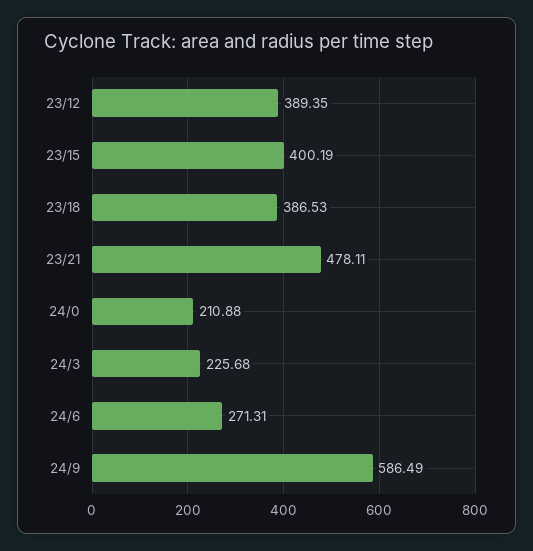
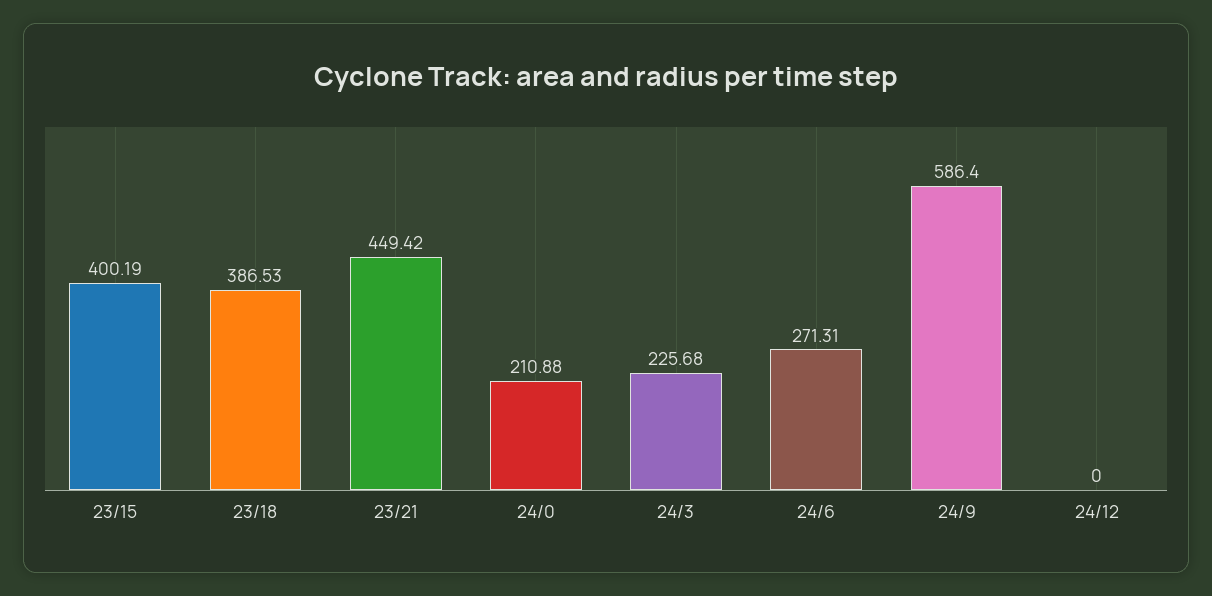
23/12: 389.35 -> none
23/21: 478.11 -> 449.42
24/9: 586.49 -> 586.4
24/12: none -> 0

